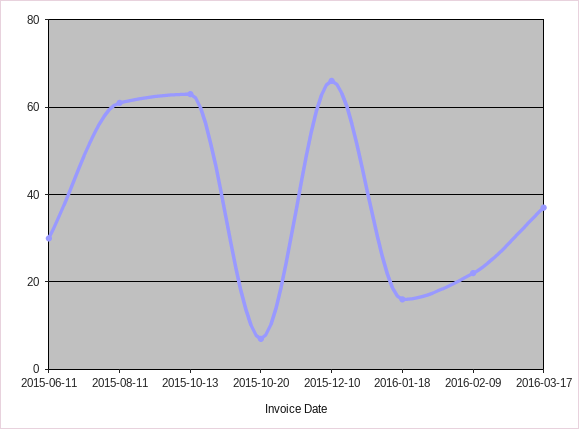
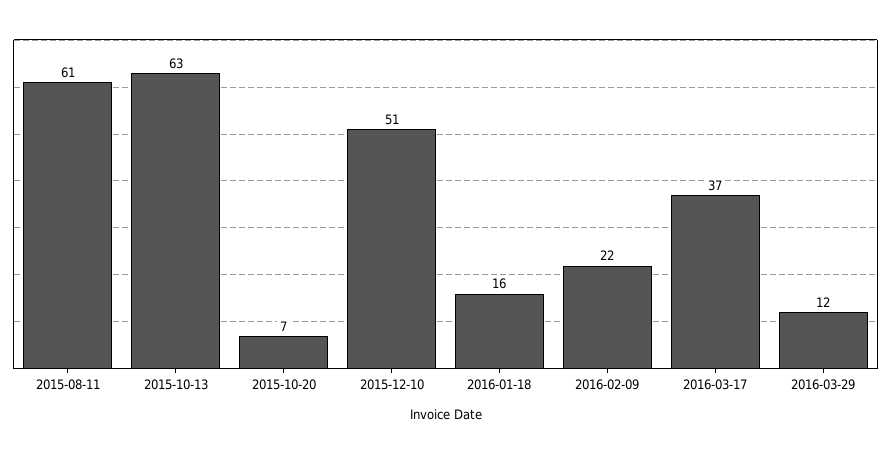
2015-06-11: 30 -> none
2015-12-10: 65 -> 51
2016-03-29: none -> 12

